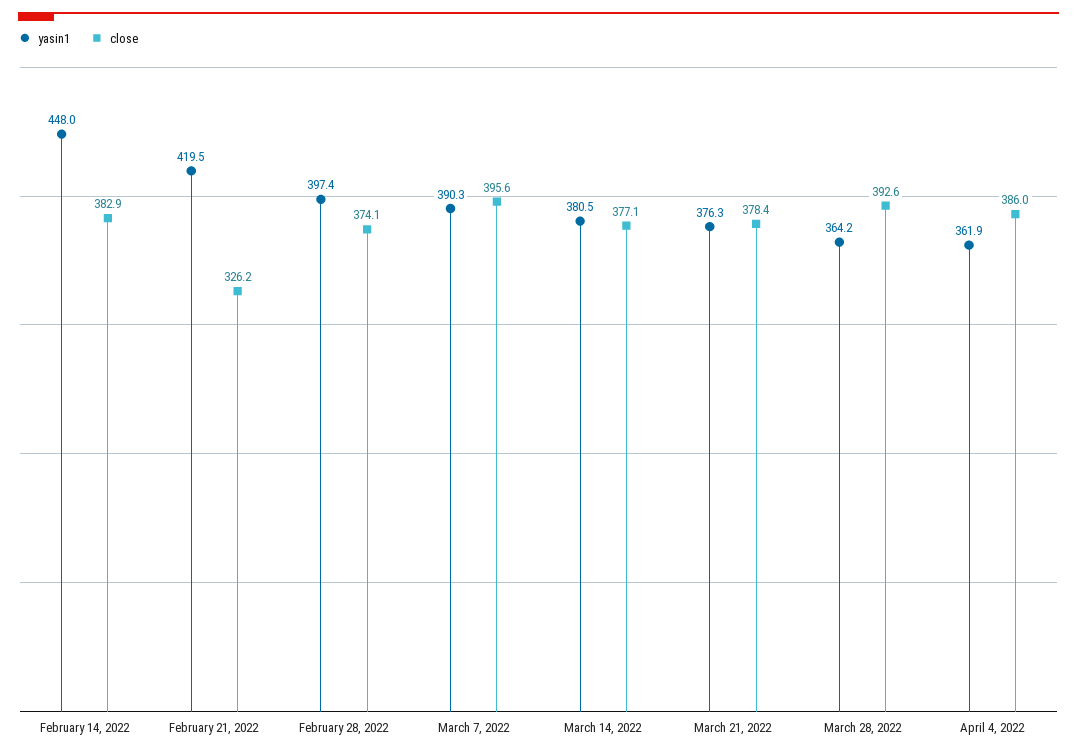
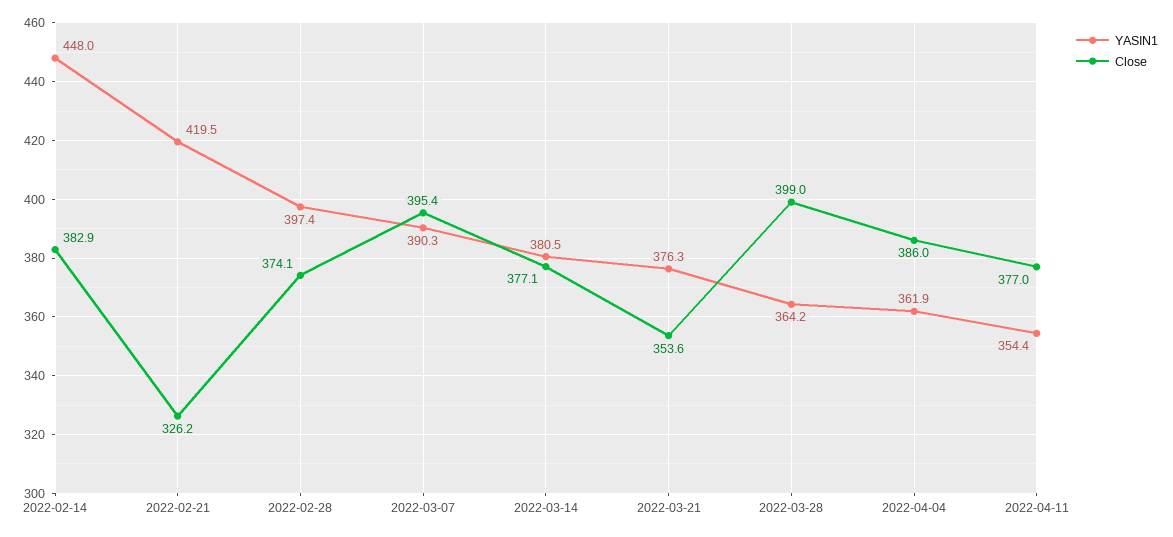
close, March 7, 2022: 395.6 -> 395.4
close, March 21, 2022: 378.4 -> 353.6
close, March 28, 2022: 392.6 -> 399
yasin1, 2022-04-11: none -> 354.4
close, 2022-04-11: none -> 377

